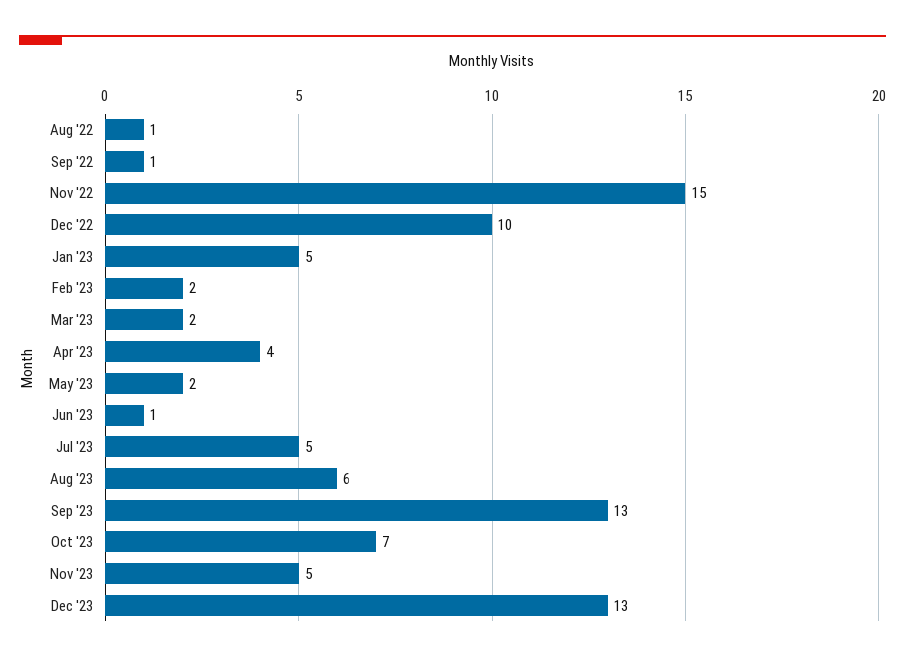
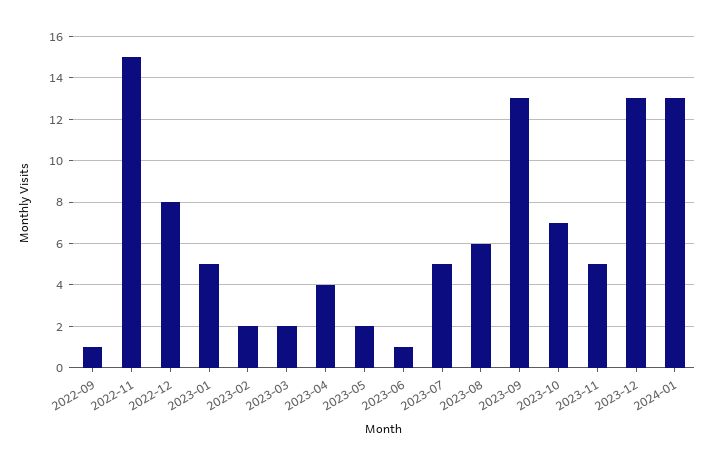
Aug '22: 1 -> none
Dec '22: 10 -> 8
2024-01: none -> 13

